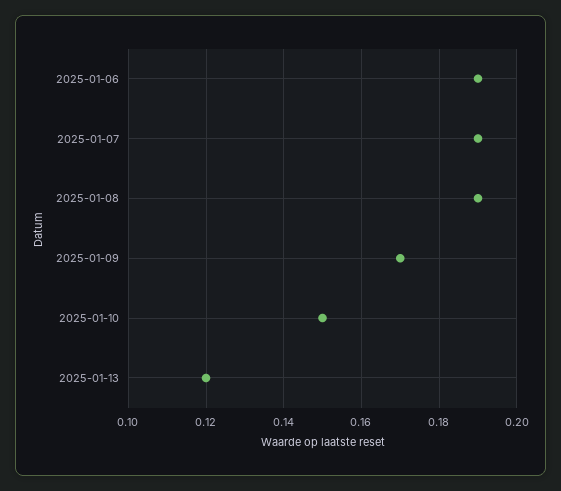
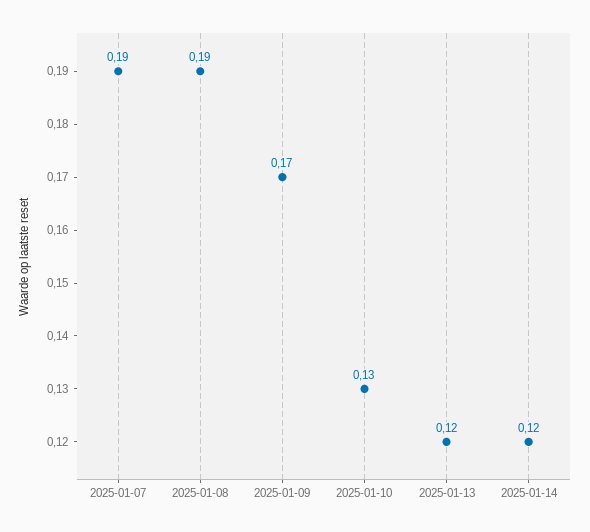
2025-01-06: 0.19 -> none
2025-01-10: 0.15 -> 0.13
2025-01-14: none -> 0.12

